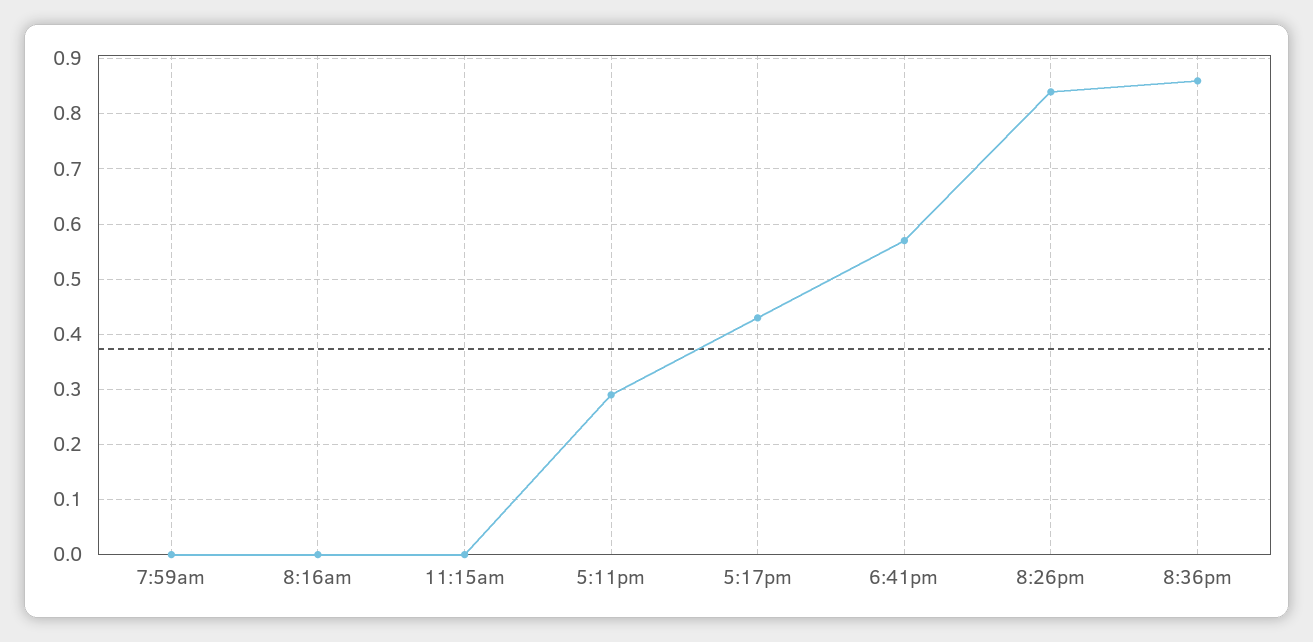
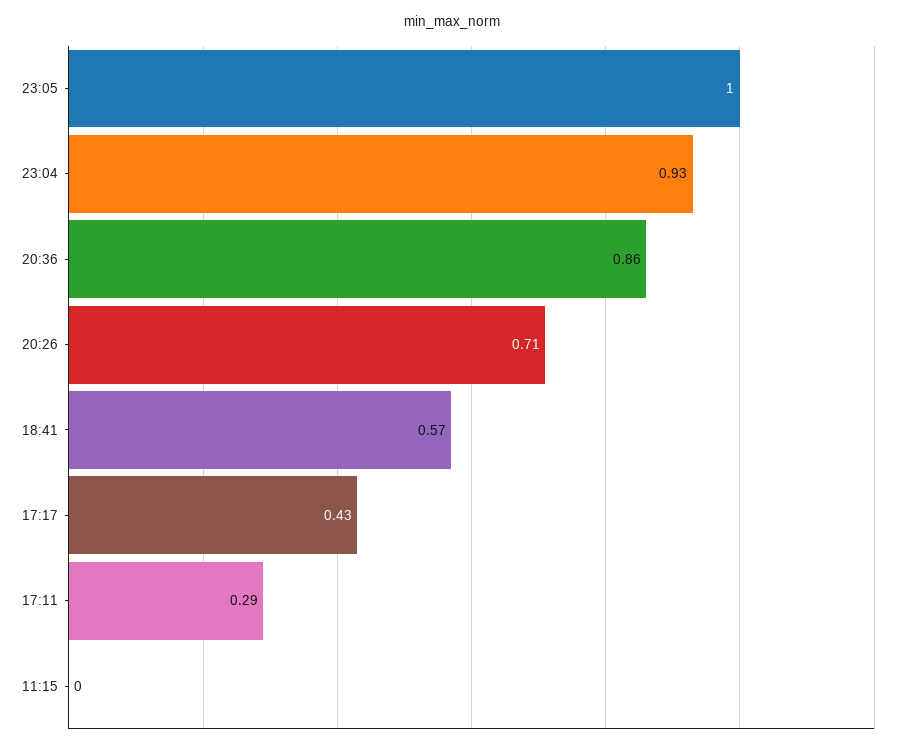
7:59am: 0 -> none
8:16am: 0 -> none
8:26pm: 0.85 -> 0.71
23:05: none -> 1
23:04: none -> 0.93

